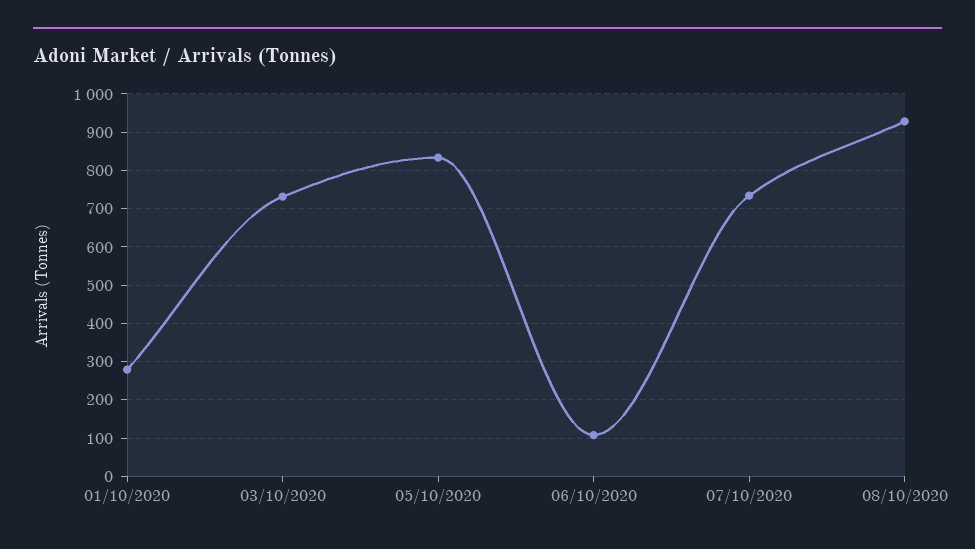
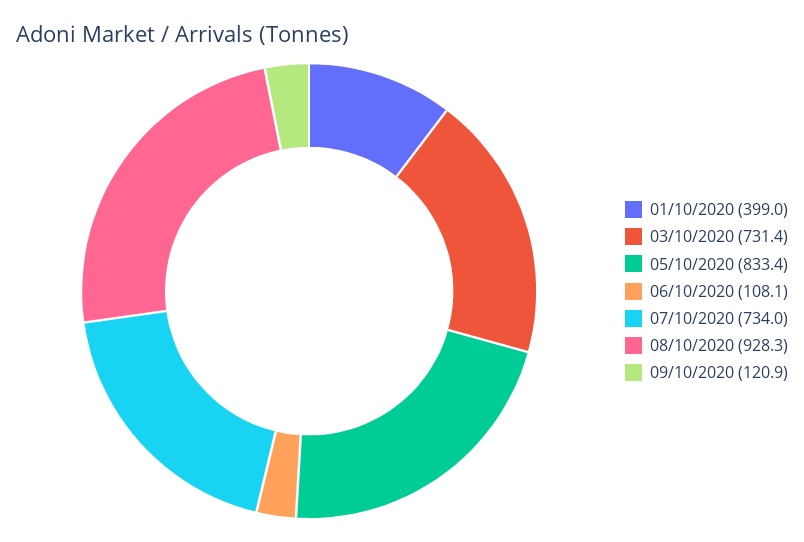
01/10/2020: 280 -> 399
09/10/2020: none -> 120.9

